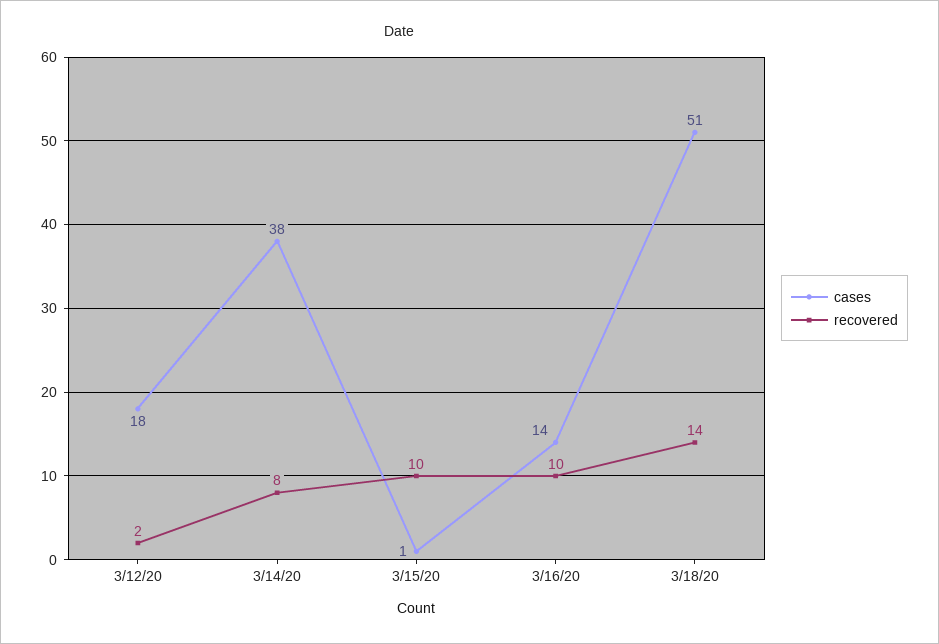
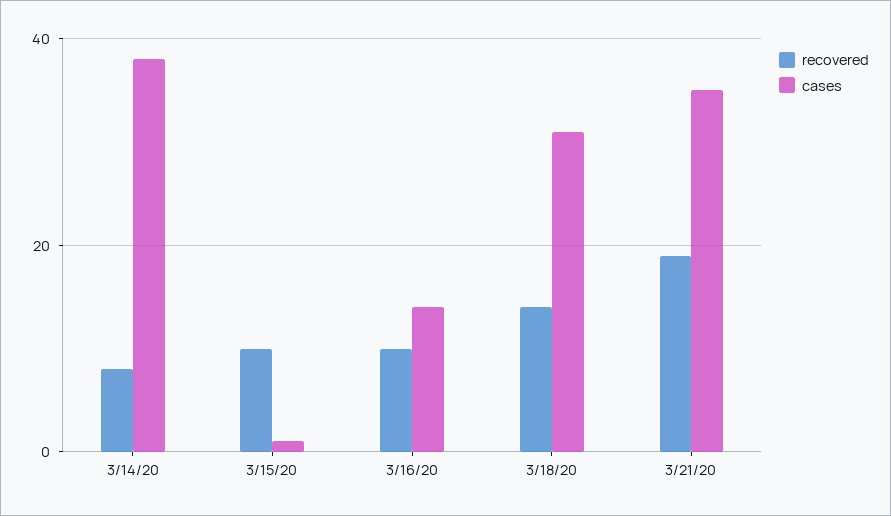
cases, 3/12/20: 18 -> none
recovered, 3/12/20: 2 -> none
cases, 3/18/20: 51 -> 30
recovered, 3/21/20: none -> 20
cases, 3/21/20: none -> 35

